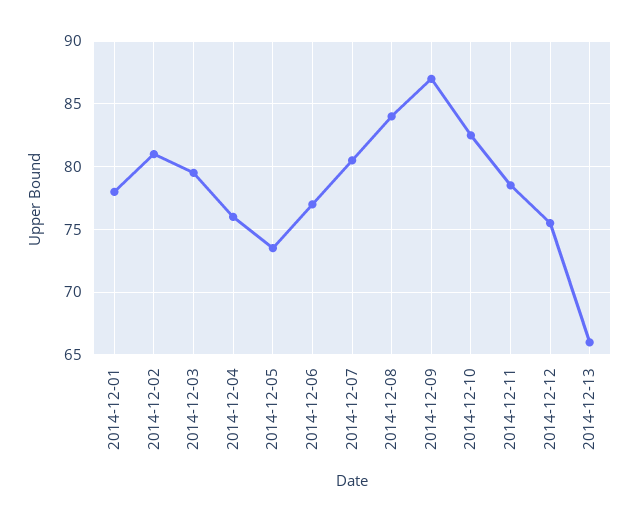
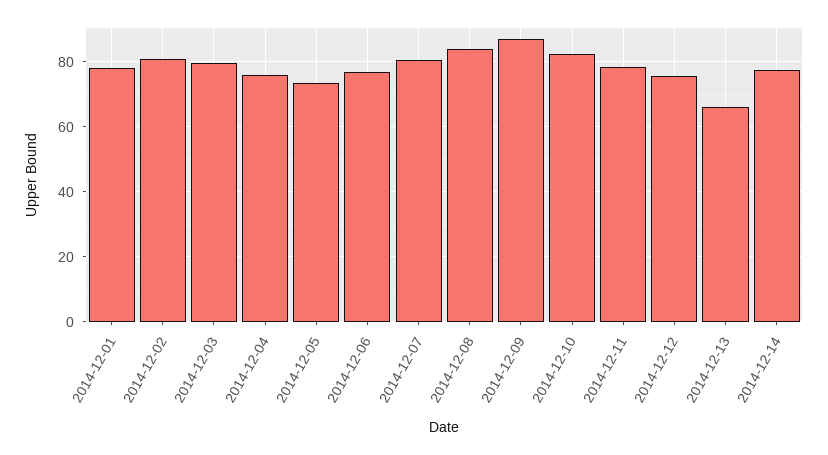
2014-12-14: none -> 78

